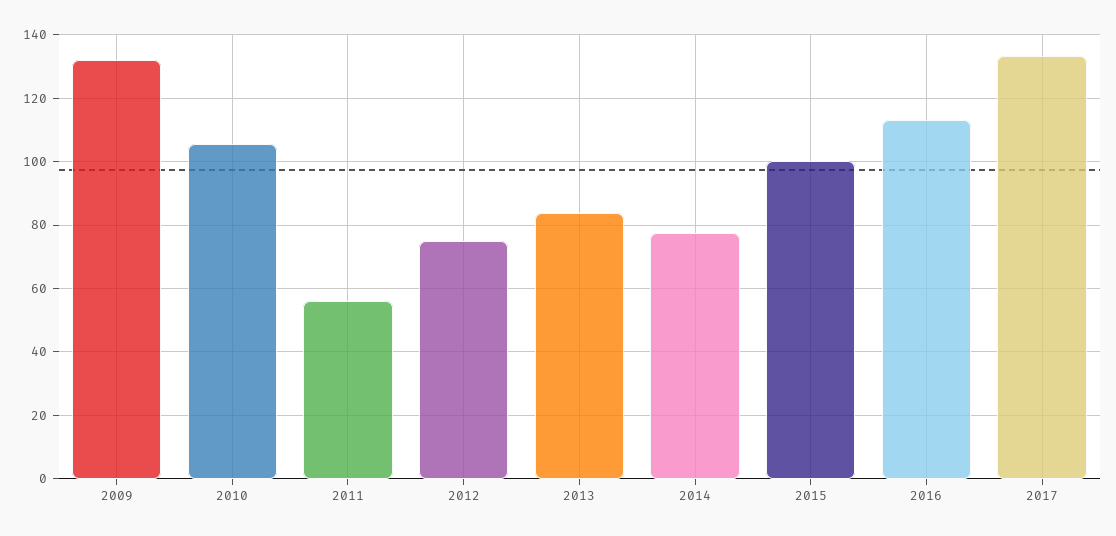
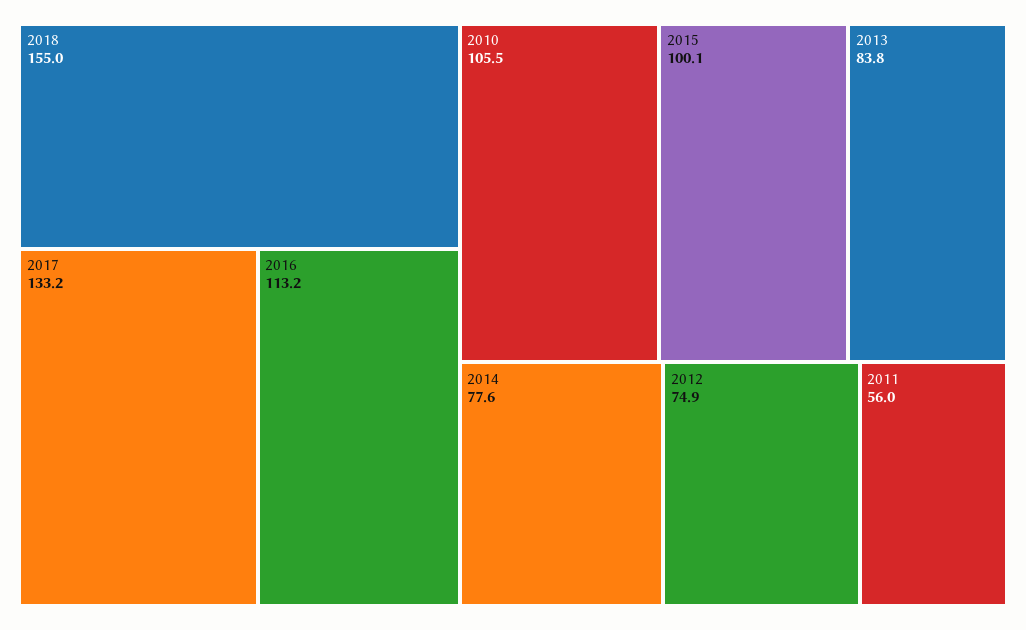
2009: 132 -> none
2018: none -> 155

